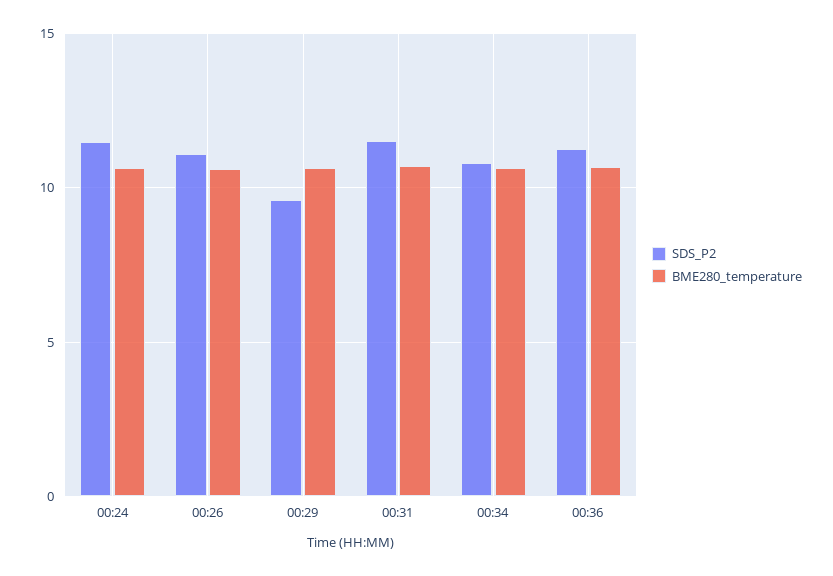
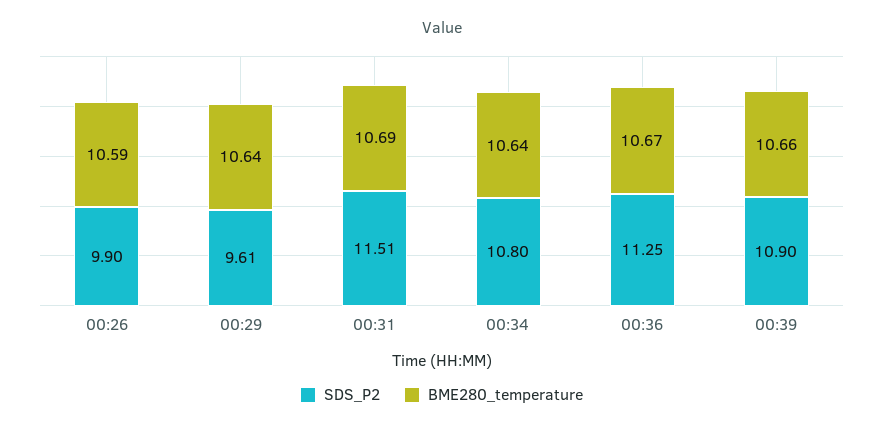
SDS_P2, 00:24: 11.5 -> none
BME280_temperature, 00:24: 10.5 -> none
SDS_P2, 00:26: 11 -> 9.9
SDS_P2, 00:39: none -> 10.9
BME280_temperature, 00:39: none -> 10.66

